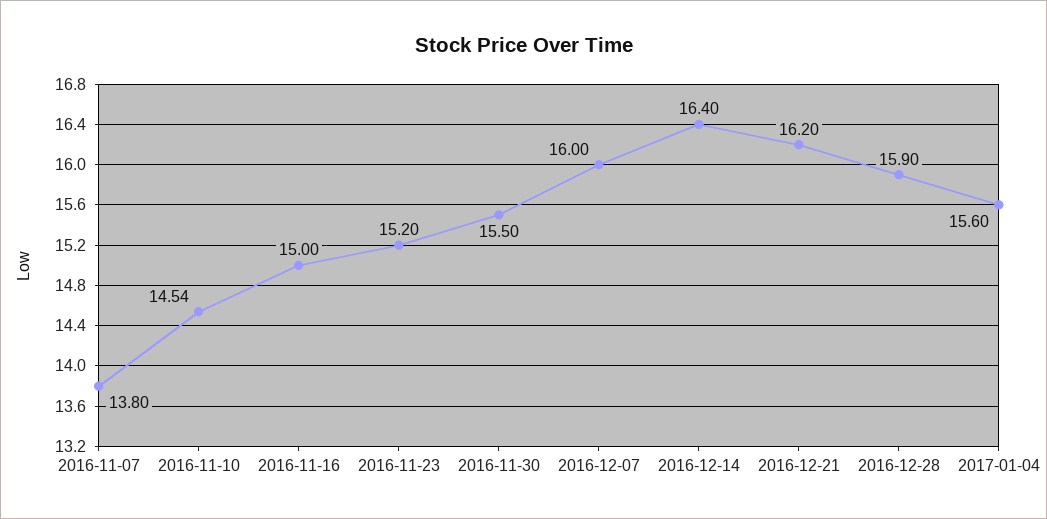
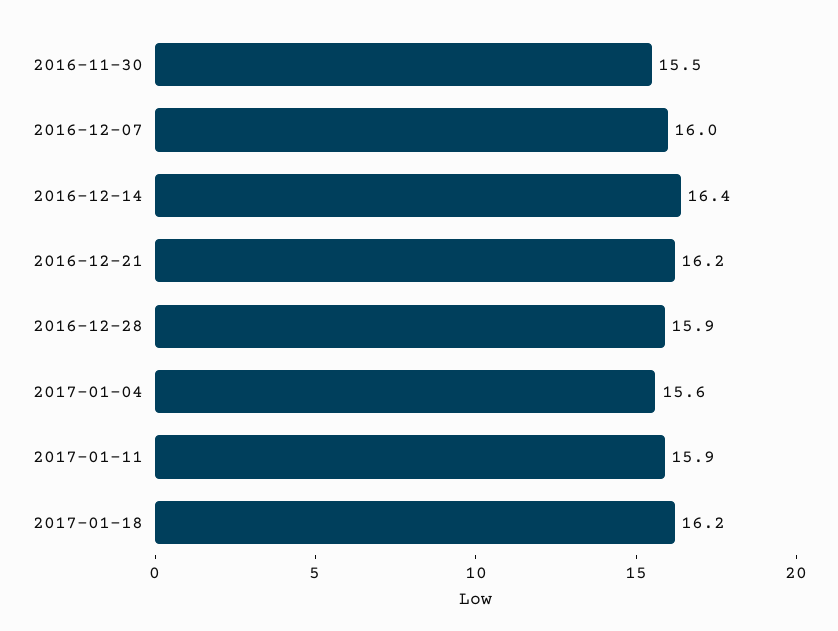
2016-11-07: 13.8 -> none
2016-11-10: 14.54 -> none
2016-11-16: 15 -> none
2016-11-23: 15.2 -> none
2017-01-11: none -> 15.9
2017-01-18: none -> 16.2

